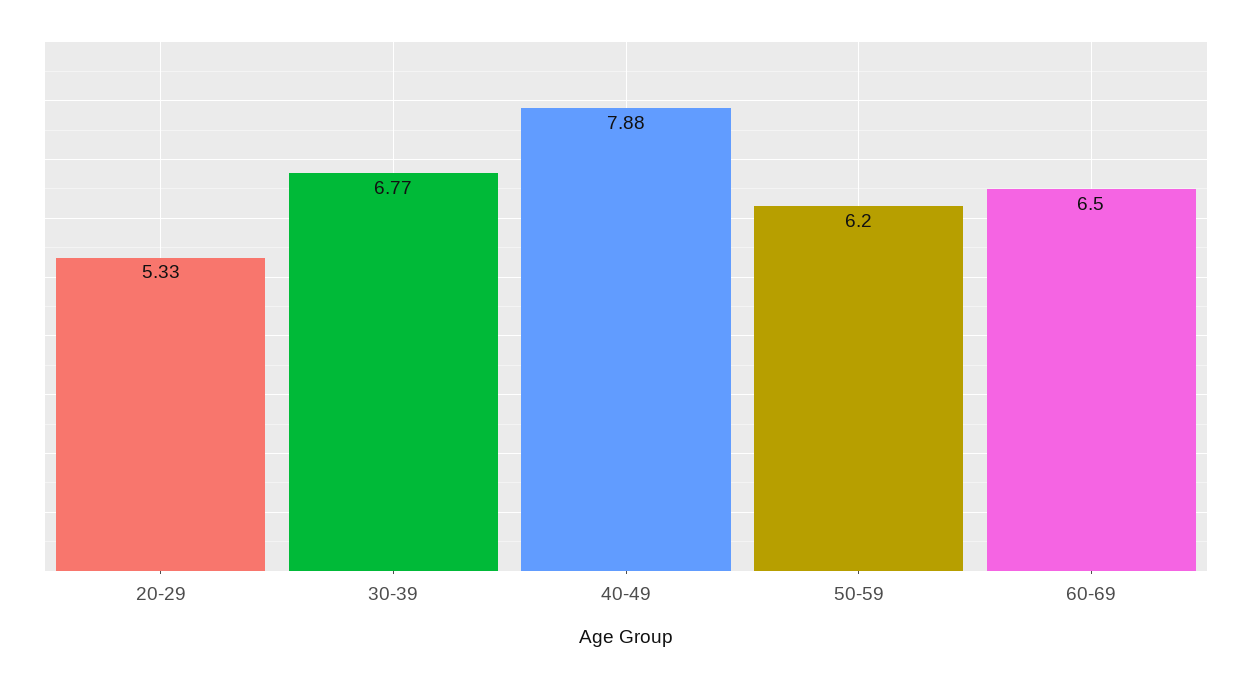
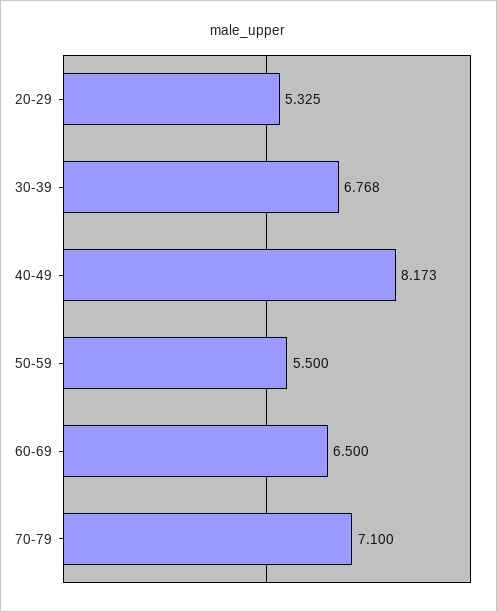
40-49: 7.88 -> 8.173
50-59: 6.2 -> 5.5
70-79: none -> 7.1

